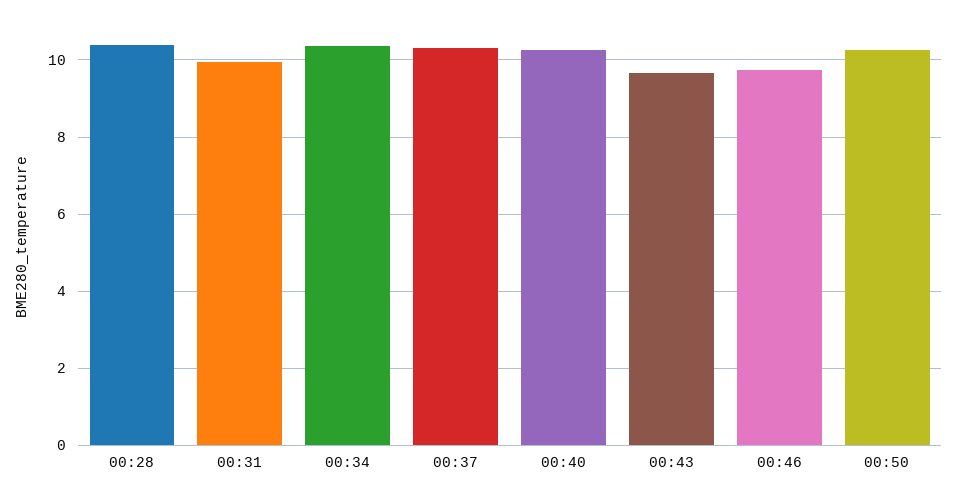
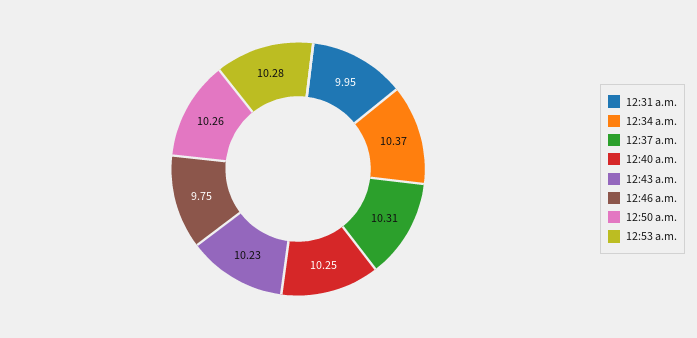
00:28: 10.4 -> none
00:43: 9.6 -> 10.23
12:53 a.m.: none -> 10.28

